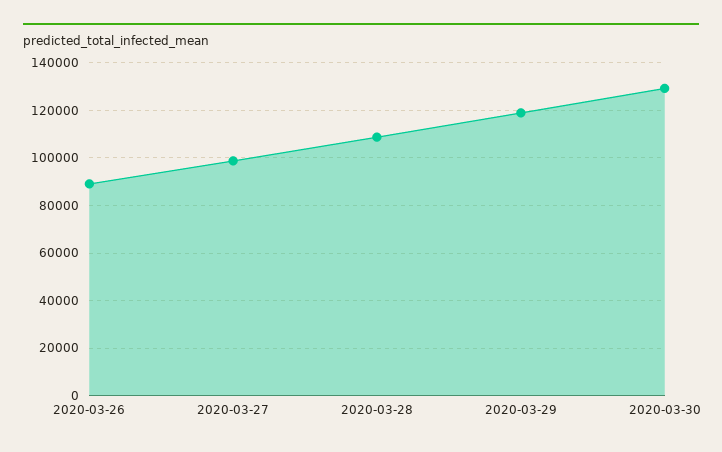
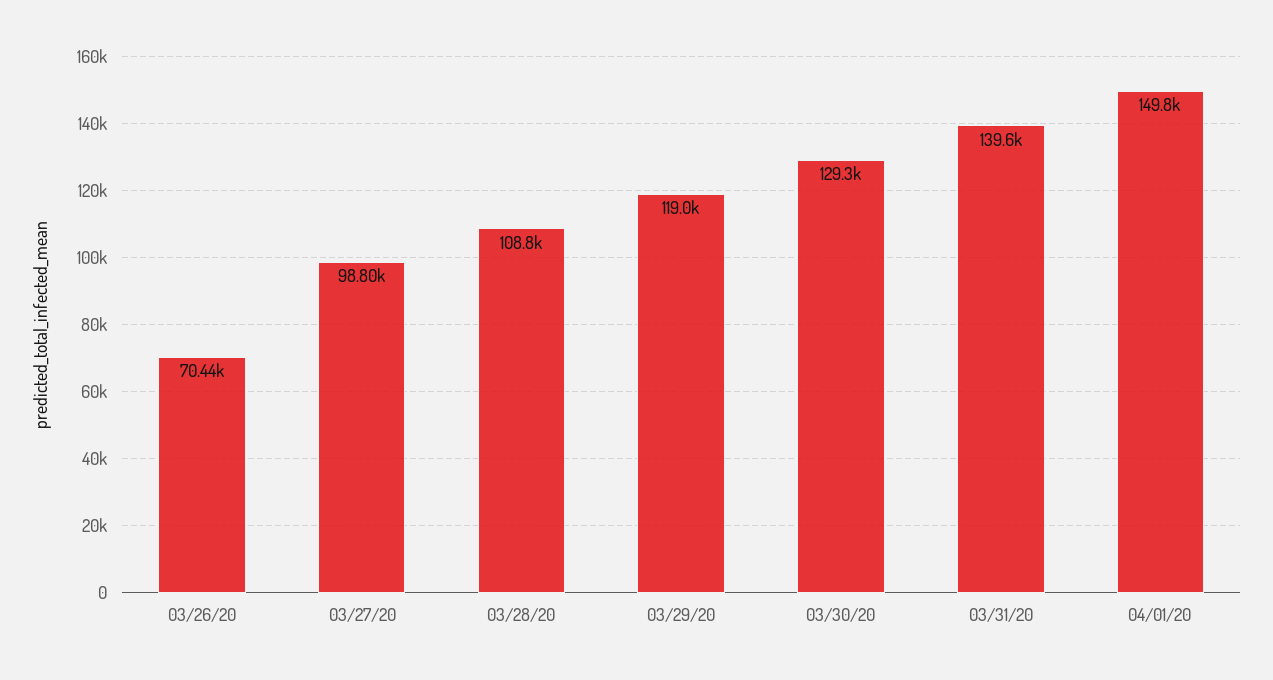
2020-03-26: 90000 -> 70440
03/31/20: none -> 139600
04/01/20: none -> 149800

